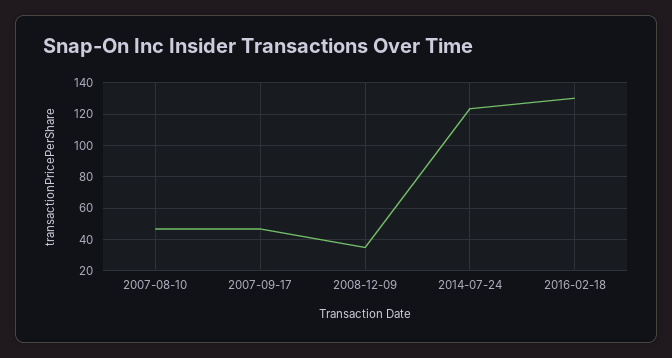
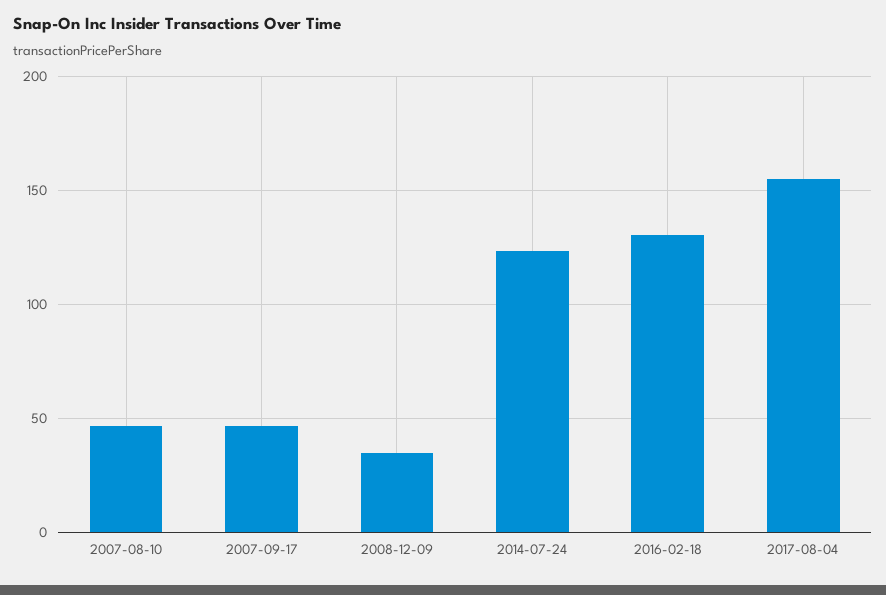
2017-08-04: none -> 155

